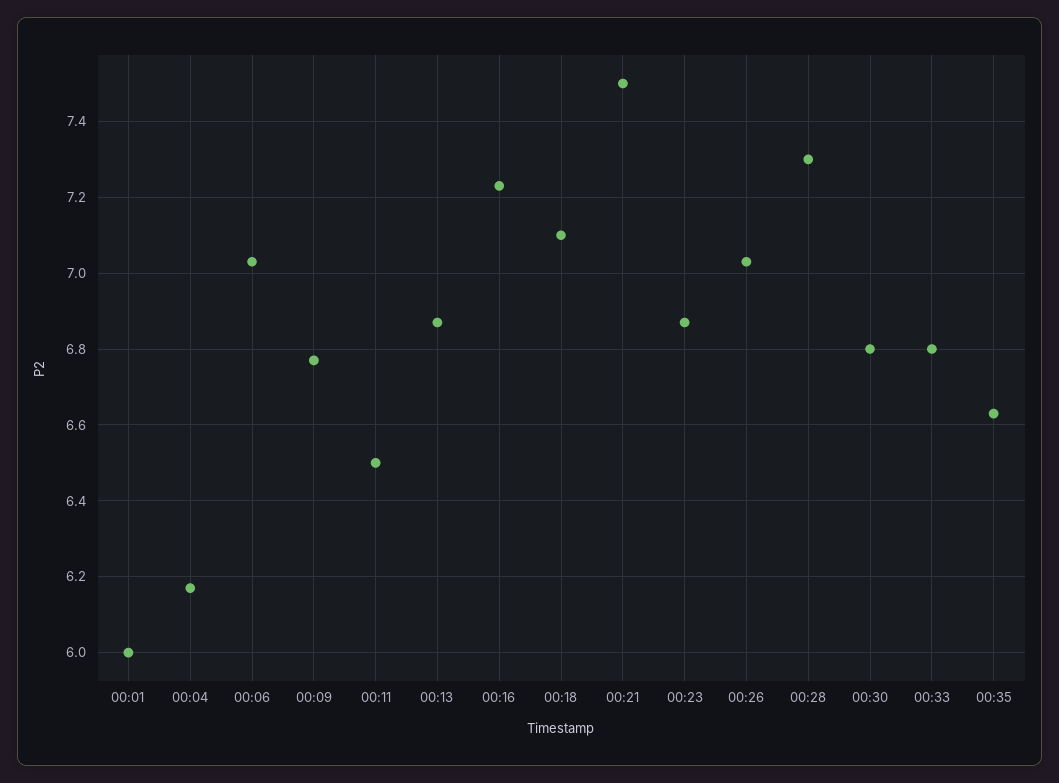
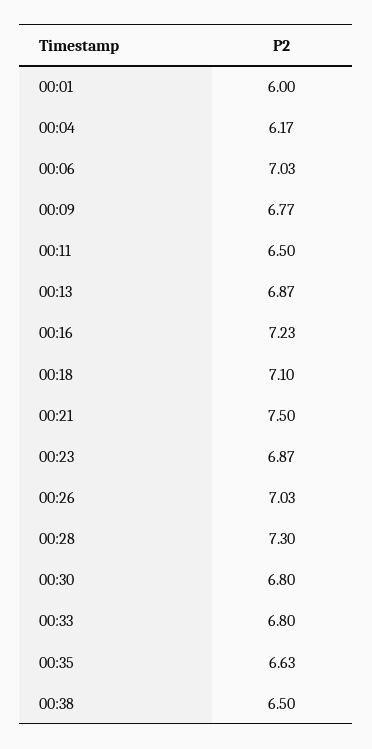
00:38: none -> 6.5

